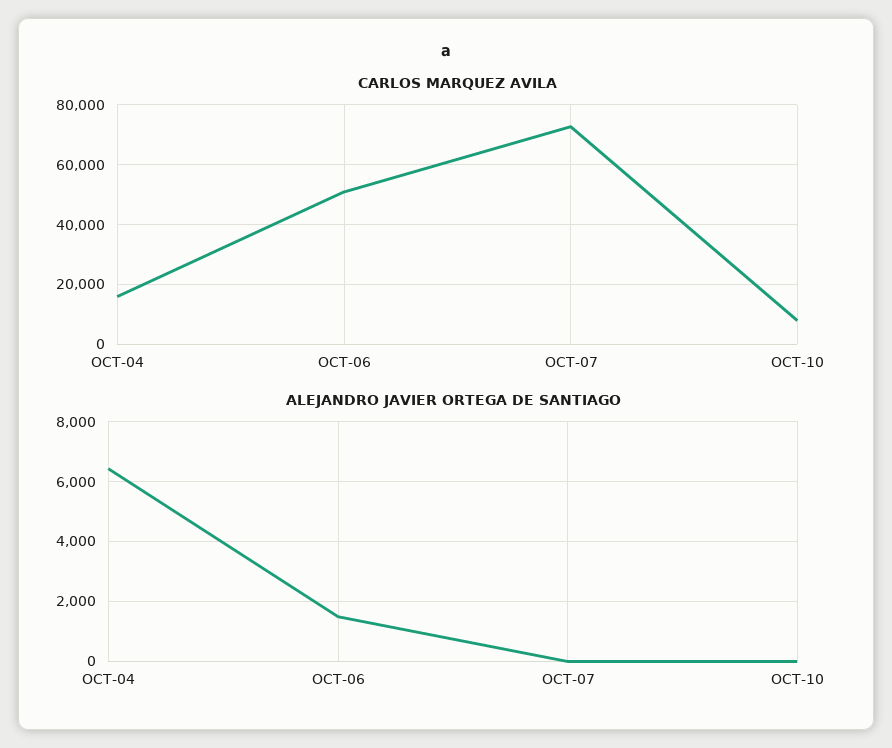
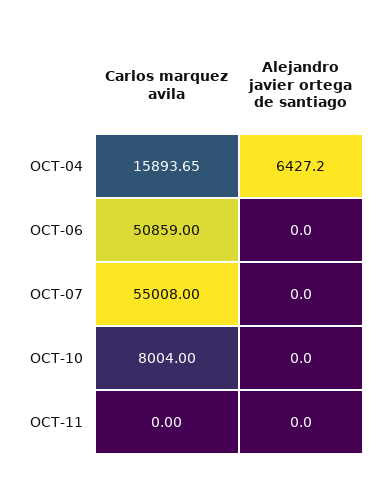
CARLOS MARQUEZ AVILA, OCT-07: 72500 -> 55008
ALEJANDRO JAVIER ORTEGA DE SANTIAGO, OCT-06: 1500 -> 0
CARLOS MARQUEZ AVILA, OCT-11: none -> 0
ALEJANDRO JAVIER ORTEGA DE SANTIAGO, OCT-11: none -> 0

